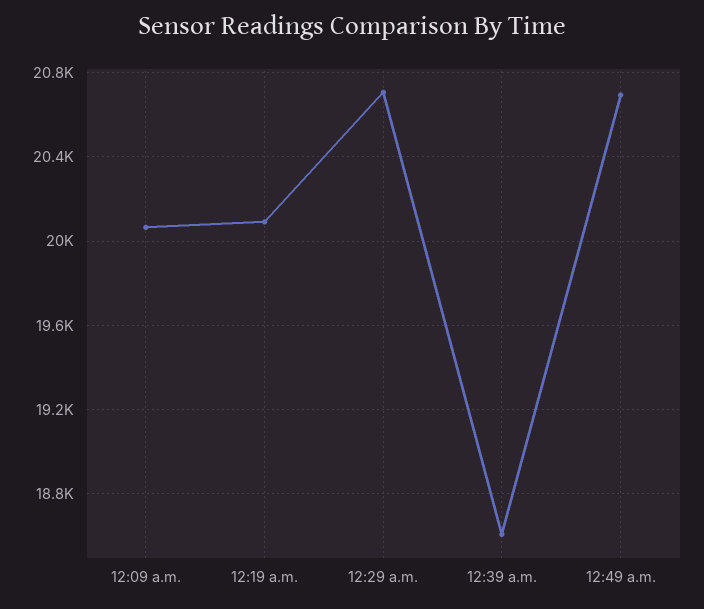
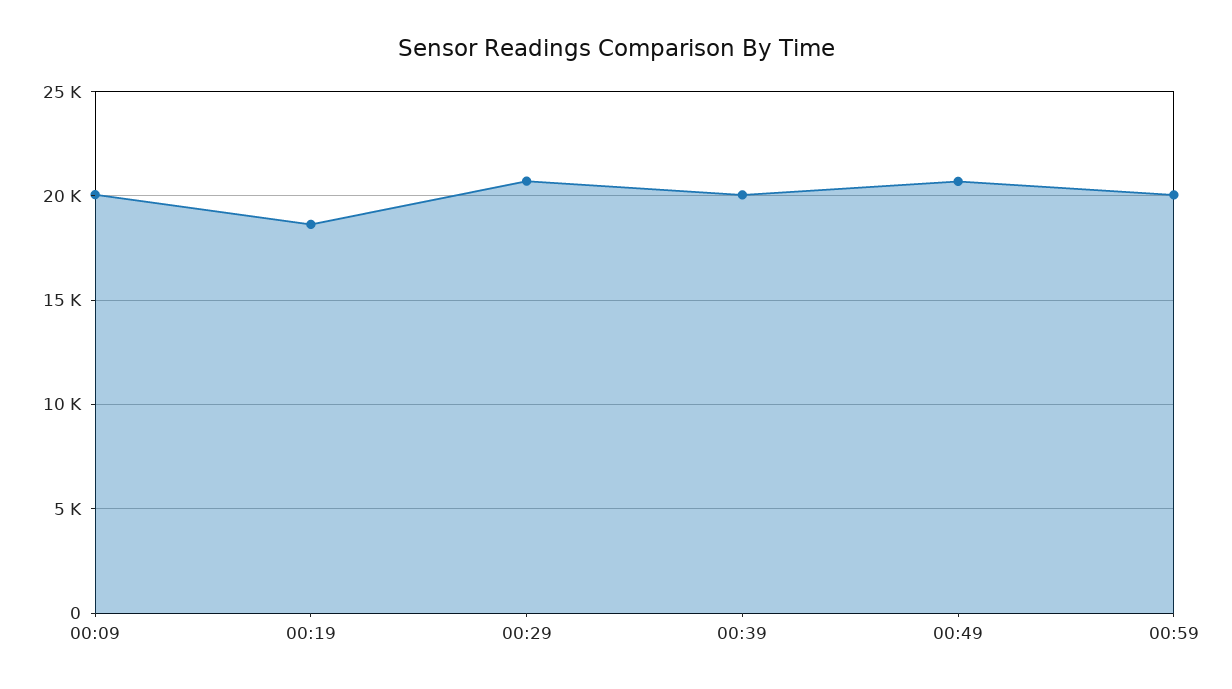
12:19 a.m.: 20100 -> 18500
12:39 a.m.: 18600 -> 20000
00:59: none -> 20000

